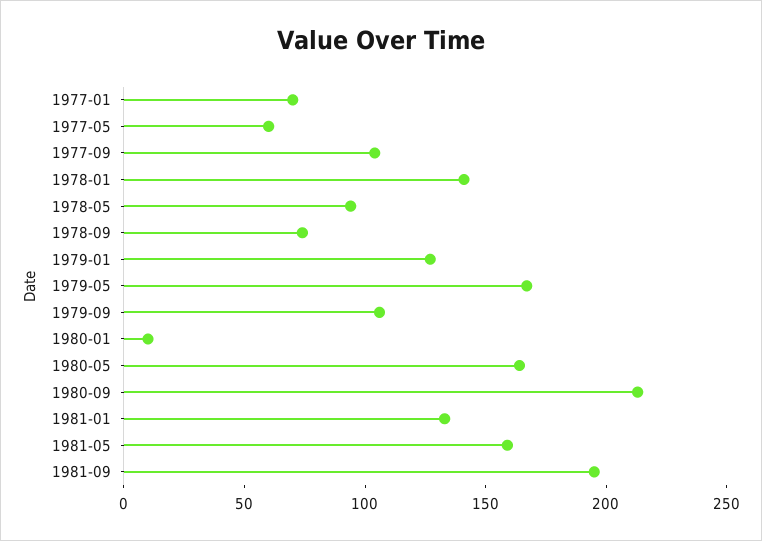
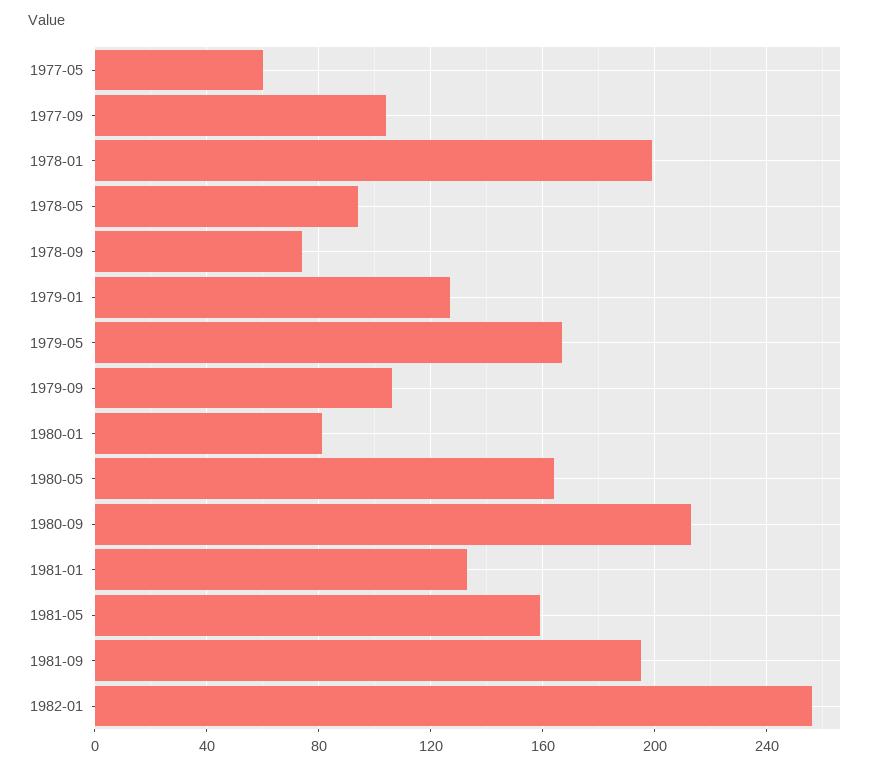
1977-01: 70 -> none
1978-01: 140 -> 200
1980-01: 10 -> 80
1982-01: none -> 255

